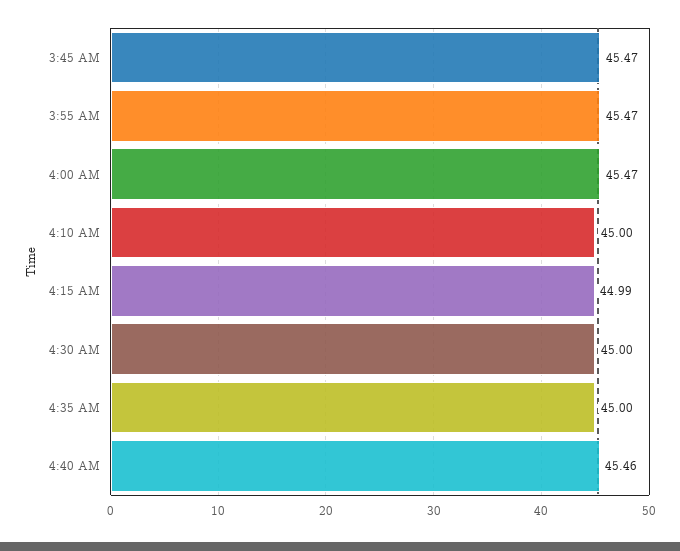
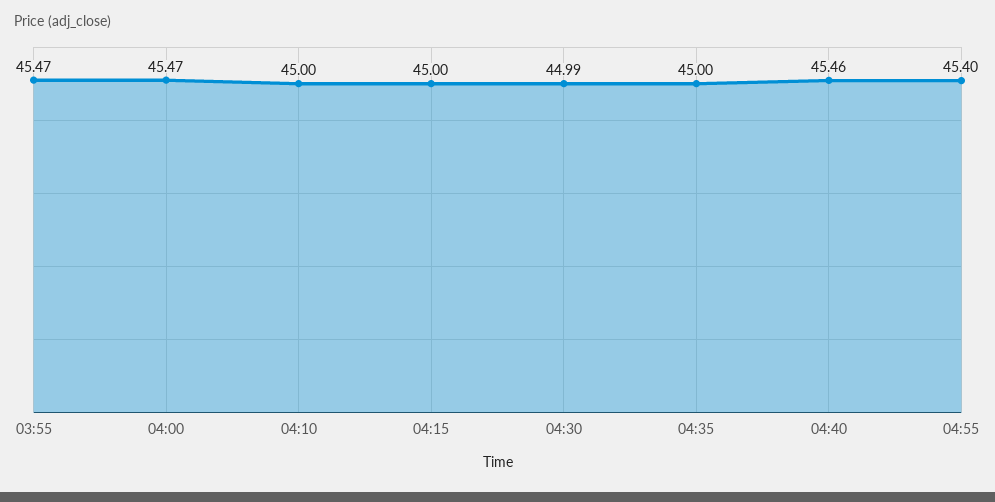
3:45 AM: 45.47 -> none
4:15 AM: 44.99 -> 45
4:30 AM: 45 -> 44.99
04:55: none -> 45.4

